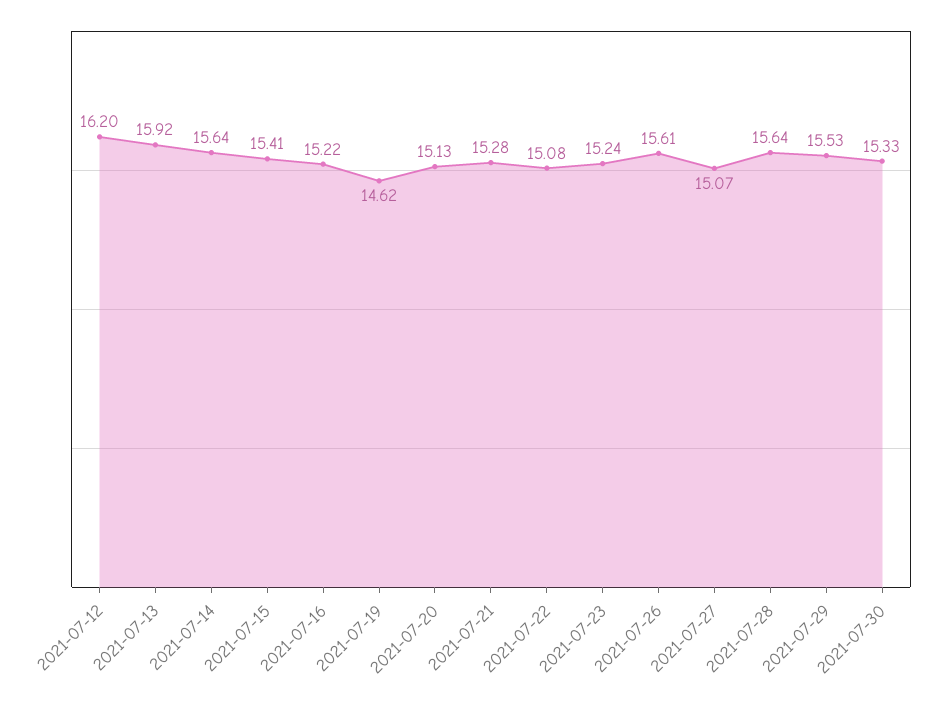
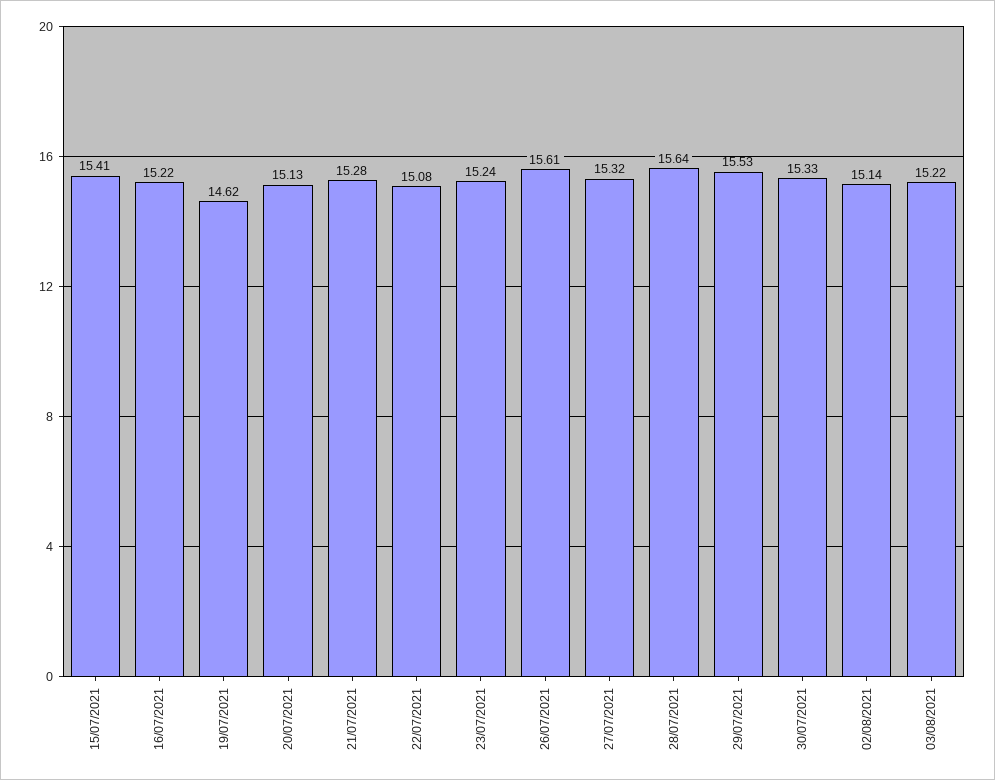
2021-07-12: 16.2 -> none
2021-07-13: 15.92 -> none
2021-07-14: 15.64 -> none
2021-07-27: 15.07 -> 15.32
02/08/2021: none -> 15.14
03/08/2021: none -> 15.22

